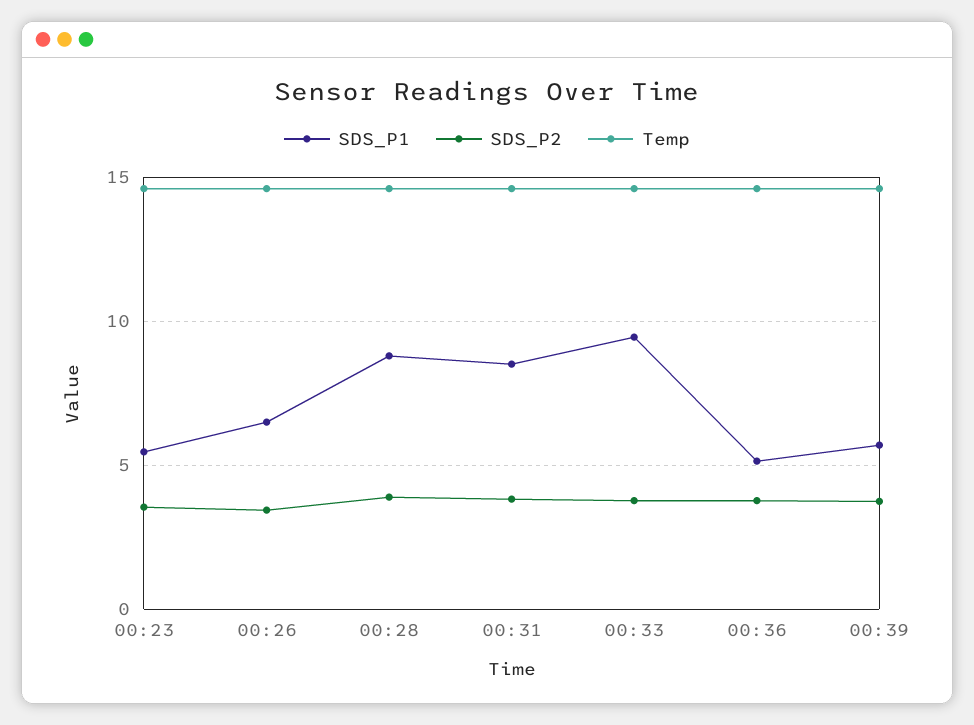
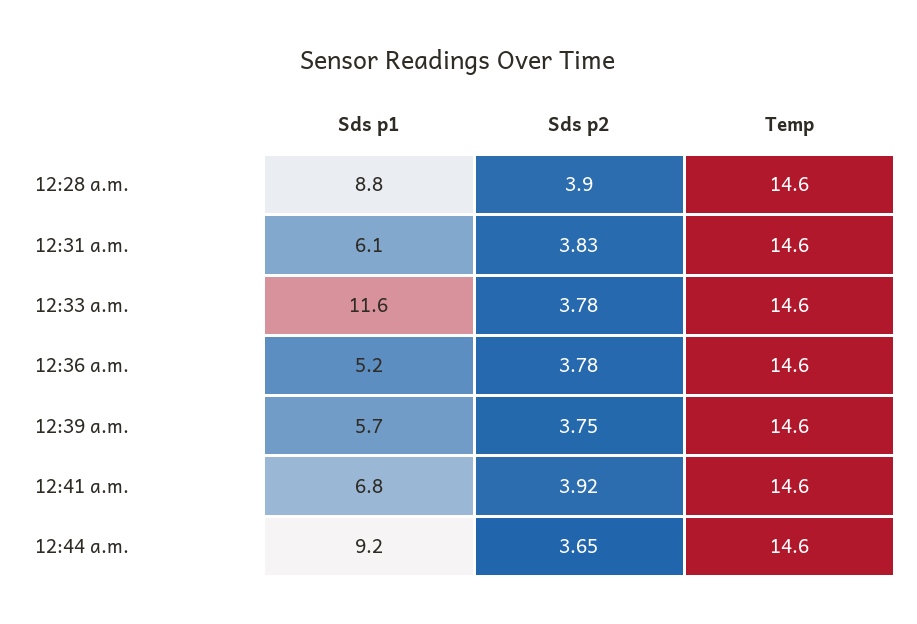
SDS_P1, 00:23: 5.5 -> none
SDS_P2, 00:23: 3.5 -> none
Temp, 00:23: 14.5 -> none
SDS_P1, 00:26: 6.5 -> none
SDS_P2, 00:26: 3.5 -> none
Temp, 00:26: 14.5 -> none
SDS_P1, 00:31: 8.5 -> 6.1
SDS_P1, 00:33: 9.5 -> 11.6
SDS_P1, 12:41 a.m.: none -> 6.8
SDS_P2, 12:41 a.m.: none -> 3.92
Temp, 12:41 a.m.: none -> 14.6
SDS_P1, 12:44 a.m.: none -> 9.2
SDS_P2, 12:44 a.m.: none -> 3.65
Temp, 12:44 a.m.: none -> 14.6

